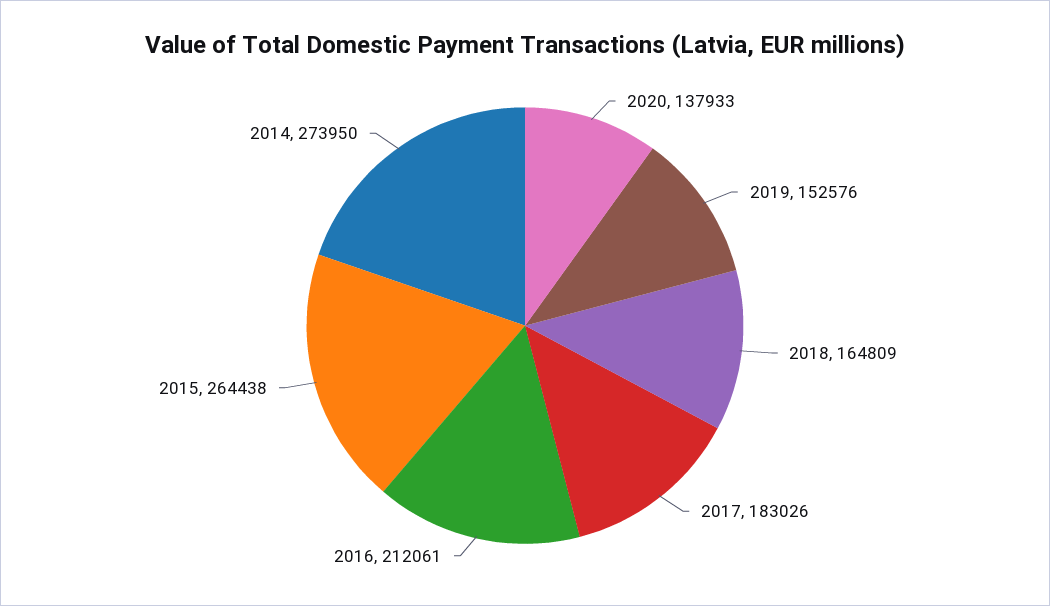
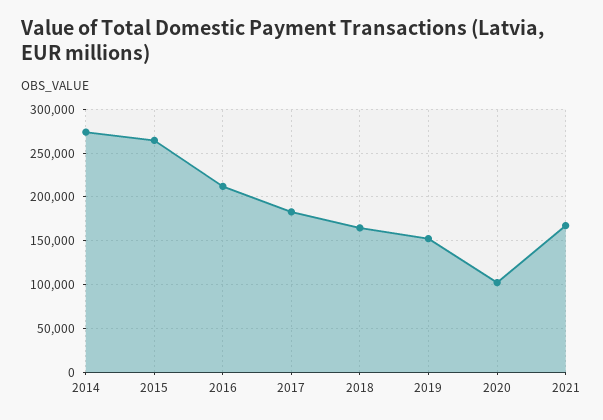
2020: 137933 -> 100000
2021: none -> 170000

